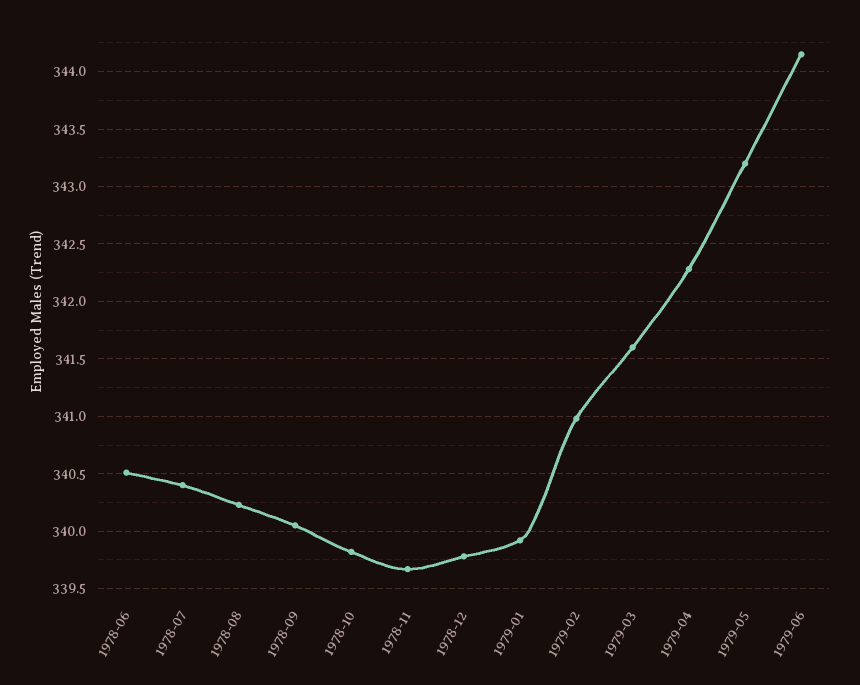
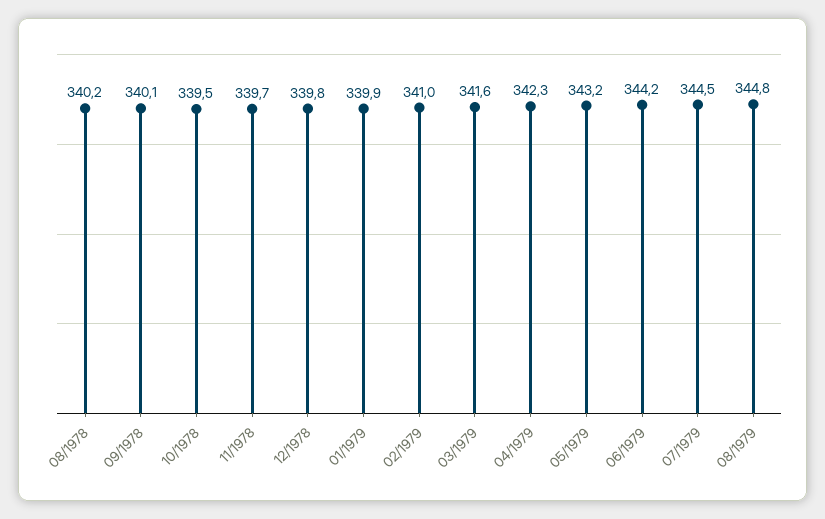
1978-06: 340.5 -> none
1978-07: 340.4 -> none
1978-10: 339.8 -> 339.5
07/1979: none -> 344.5
08/1979: none -> 344.8

